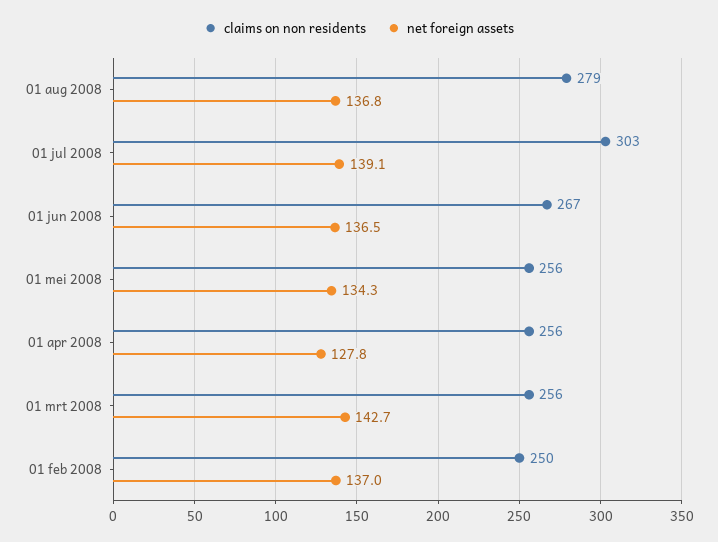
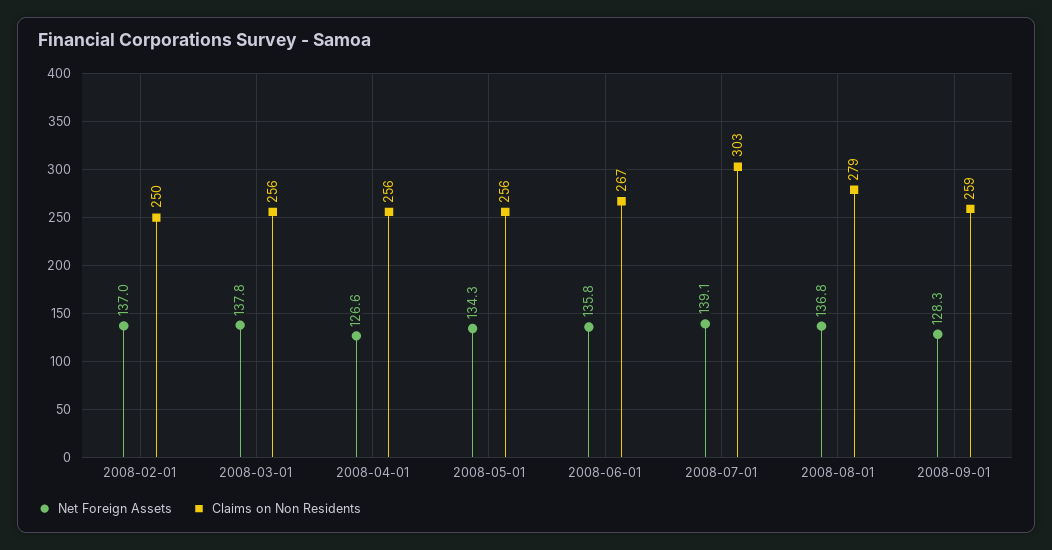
net foreign assets, 01 jun 2008: 136.5 -> 135.8
net foreign assets, 01 apr 2008: 127.8 -> 126.6
net foreign assets, 01 mrt 2008: 142.7 -> 137.8
net foreign assets, 2008-09-01: none -> 128.3
claims on non residents, 2008-09-01: none -> 259

